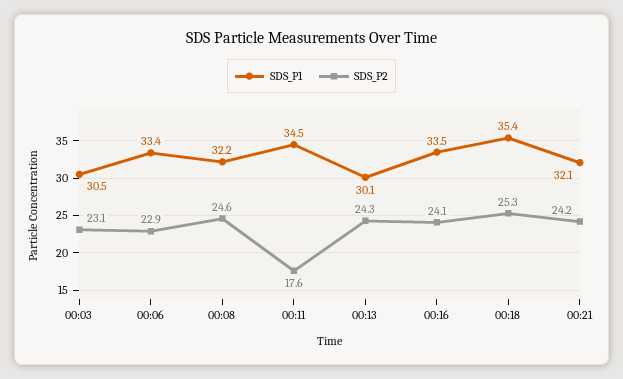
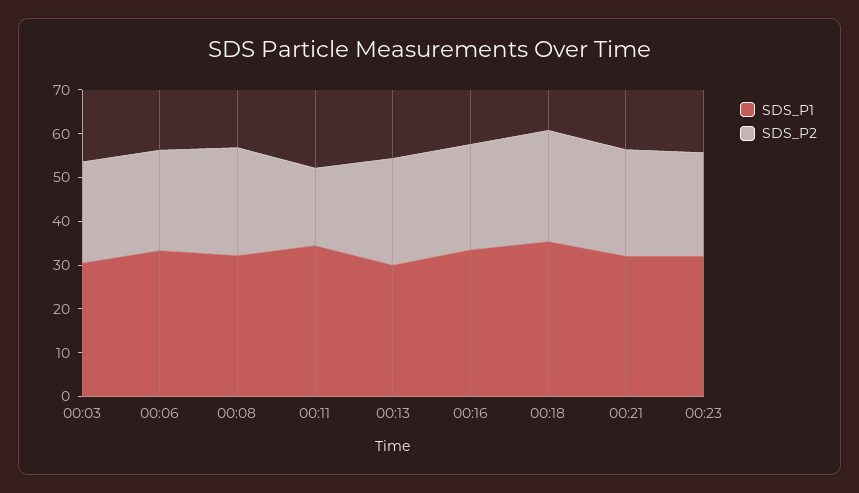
SDS_P1, 00:23: none -> 32
SDS_P2, 00:23: none -> 24

